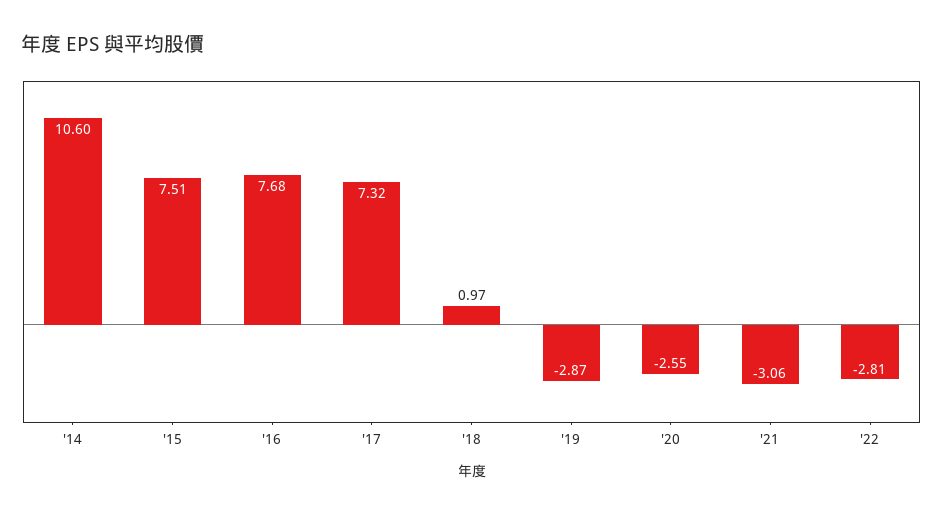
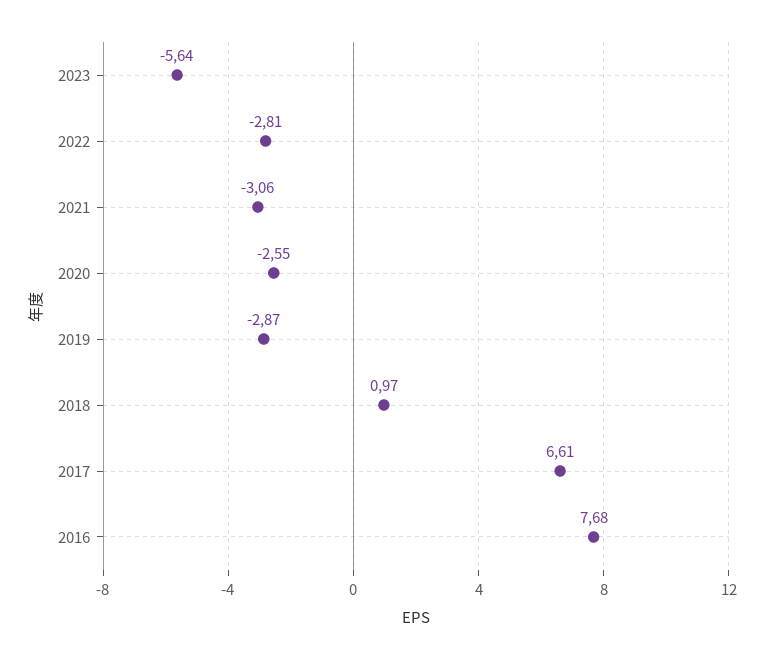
'14: 10.6 -> none
'15: 7.51 -> none
'17: 7.32 -> 6.61
2023: none -> -5.64

